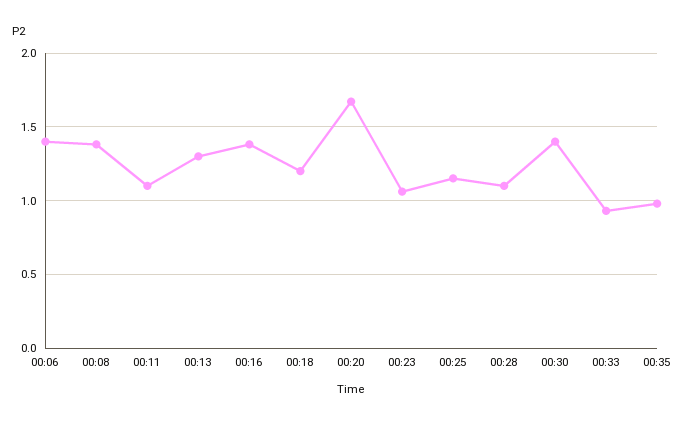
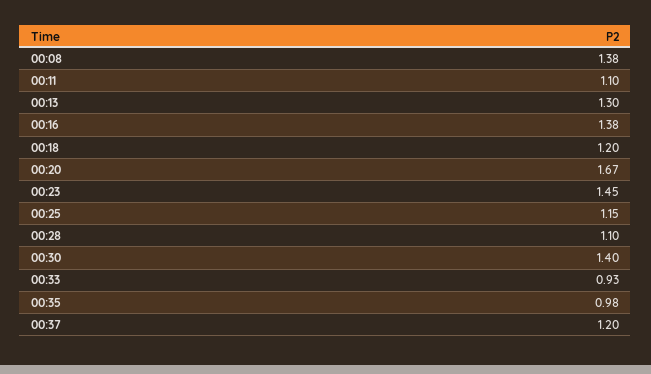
00:06: 1.4 -> none
00:23: 1.05 -> 1.45
00:37: none -> 1.2

